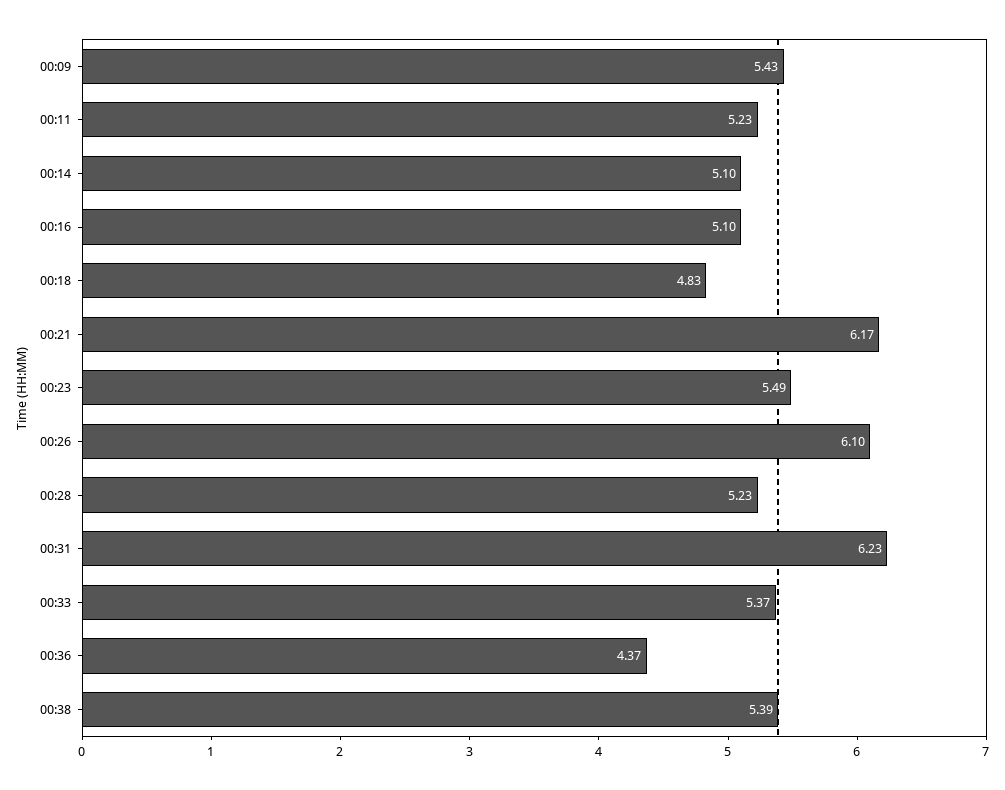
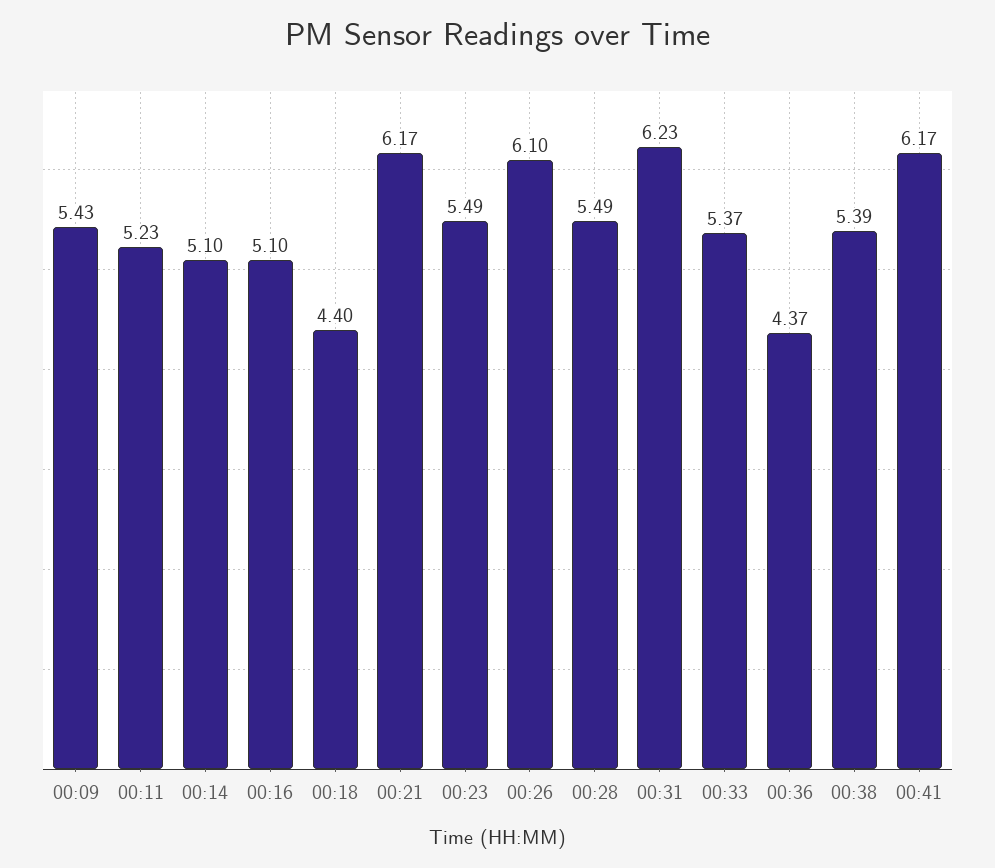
00:18: 4.83 -> 4.4
00:28: 5.23 -> 5.49
00:41: none -> 6.17

